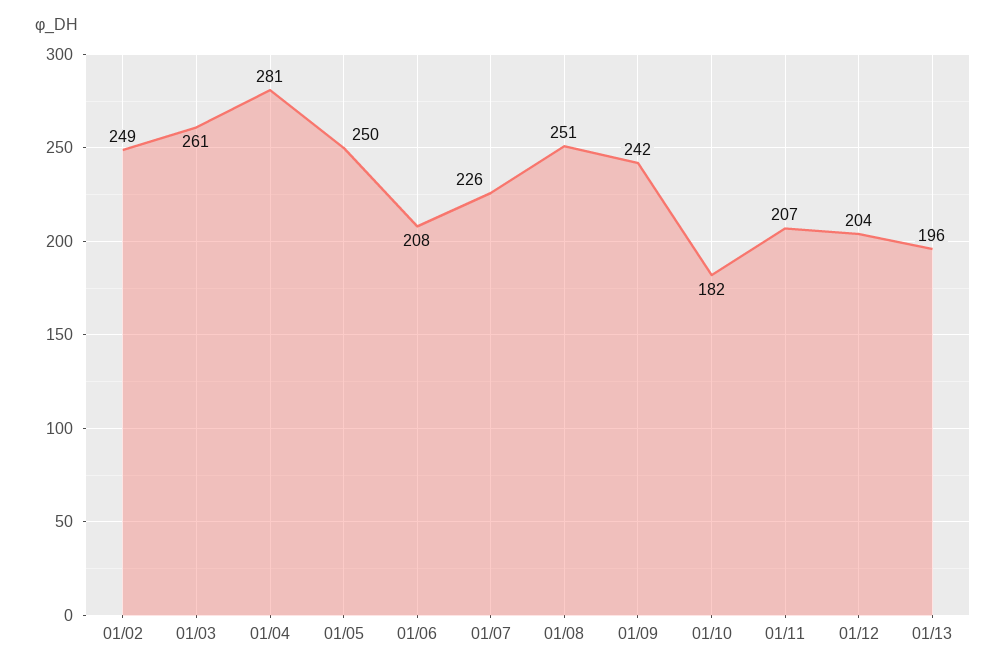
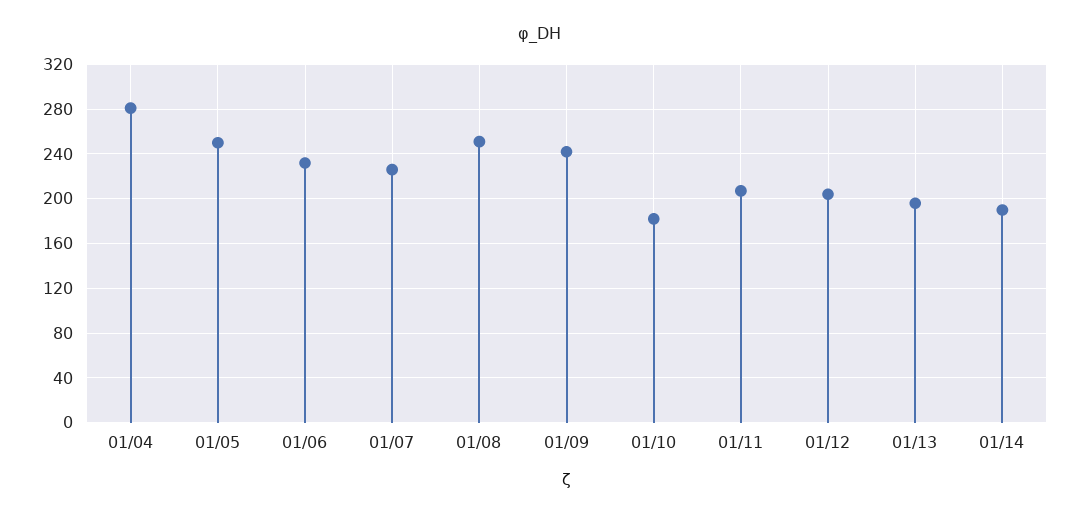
01/02: 249 -> none
01/03: 261 -> none
01/06: 208 -> 230
01/14: none -> 190

